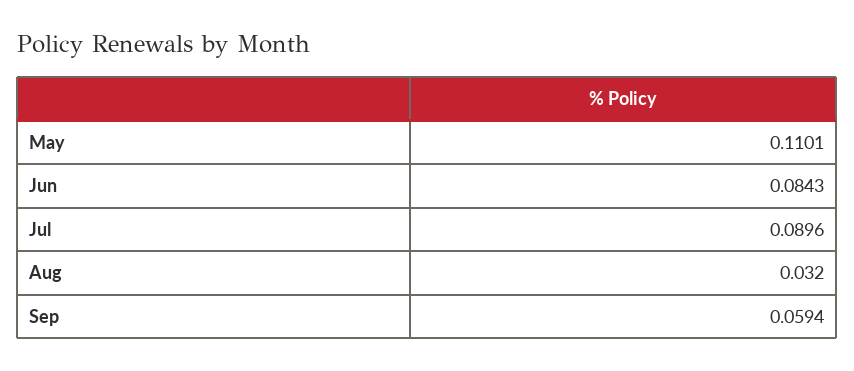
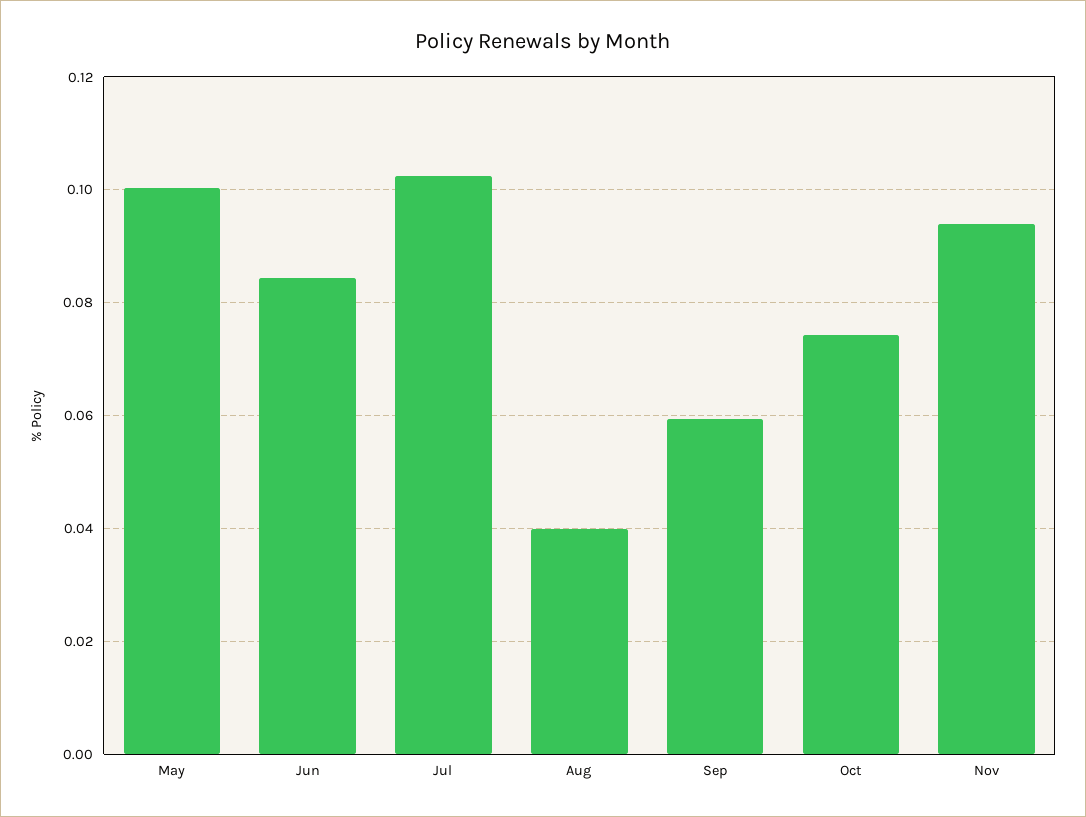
May: 0.1101 -> 0.1
Jul: 0.0896 -> 0.102
Aug: 0.032 -> 0.04
Oct: none -> 0.074
Nov: none -> 0.094

